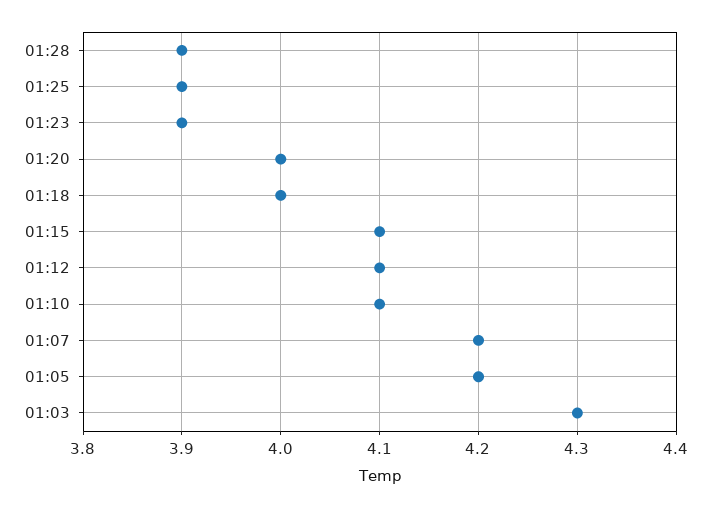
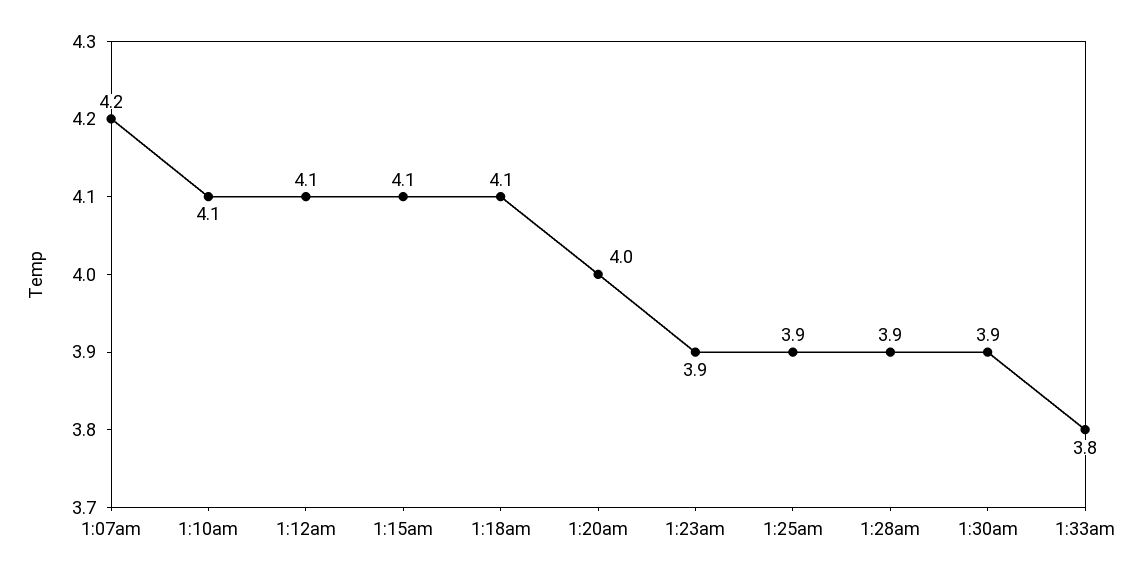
01:18: 4 -> 4.1
01:05: 4.2 -> none
01:03: 4.3 -> none
1:30am: none -> 3.9
1:33am: none -> 3.8

